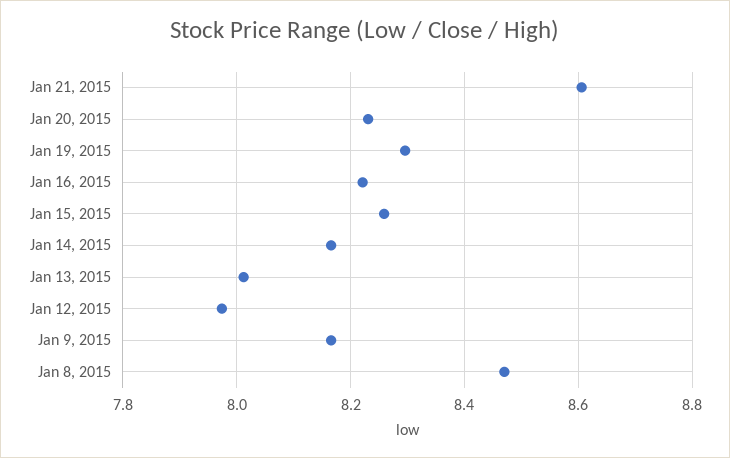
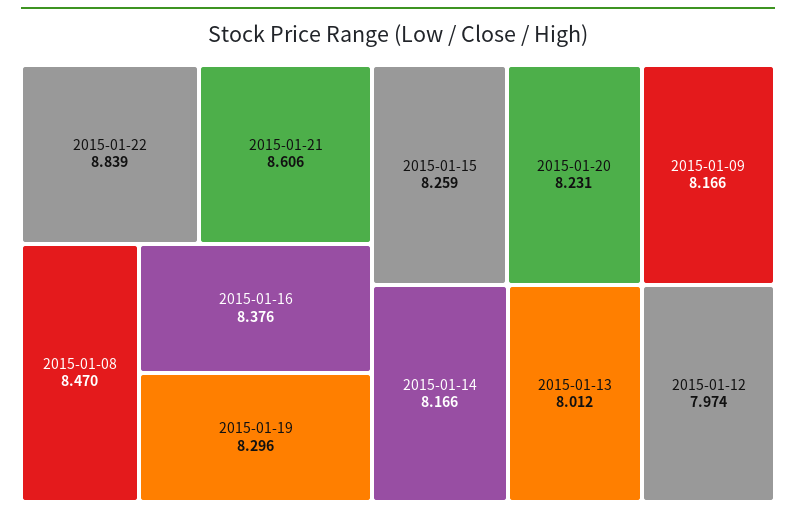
Jan 16, 2015: 8.22 -> 8.376
2015-01-22: none -> 8.839

